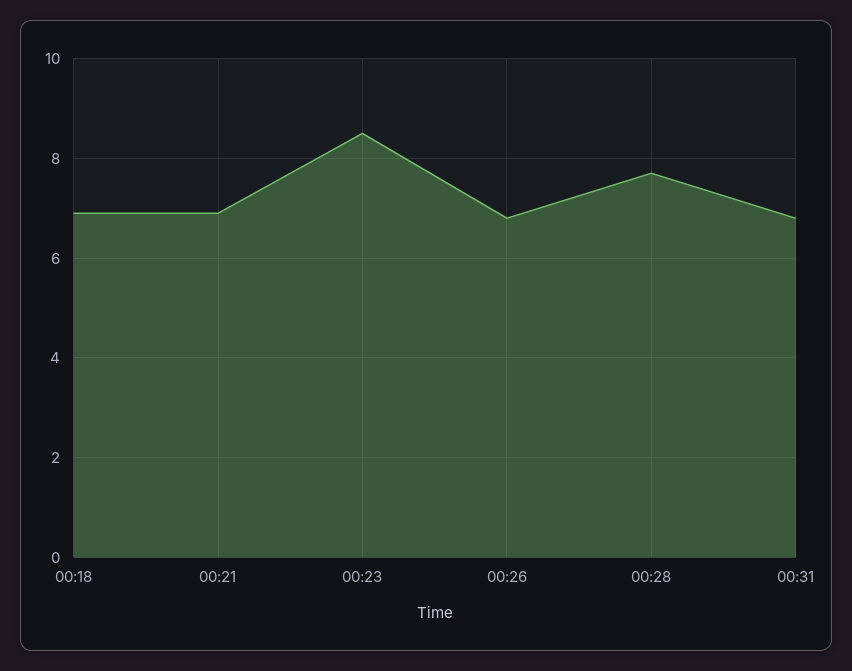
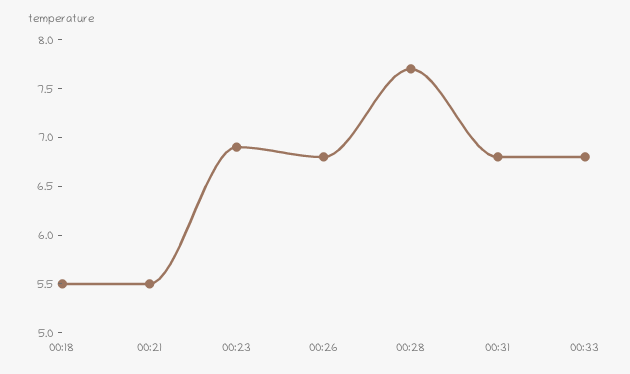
00:18: 7 -> 5.5
00:21: 7 -> 5.5
00:23: 8.5 -> 6.9
00:33: none -> 6.8

